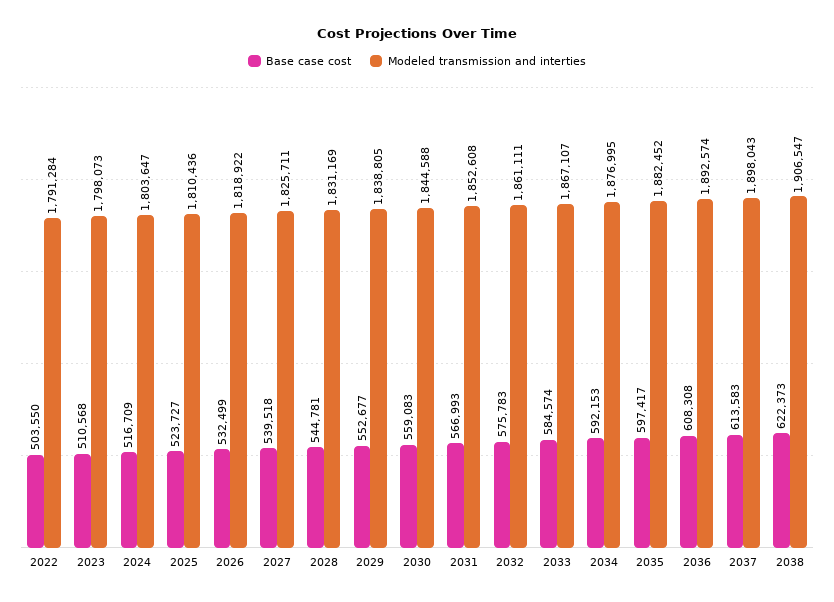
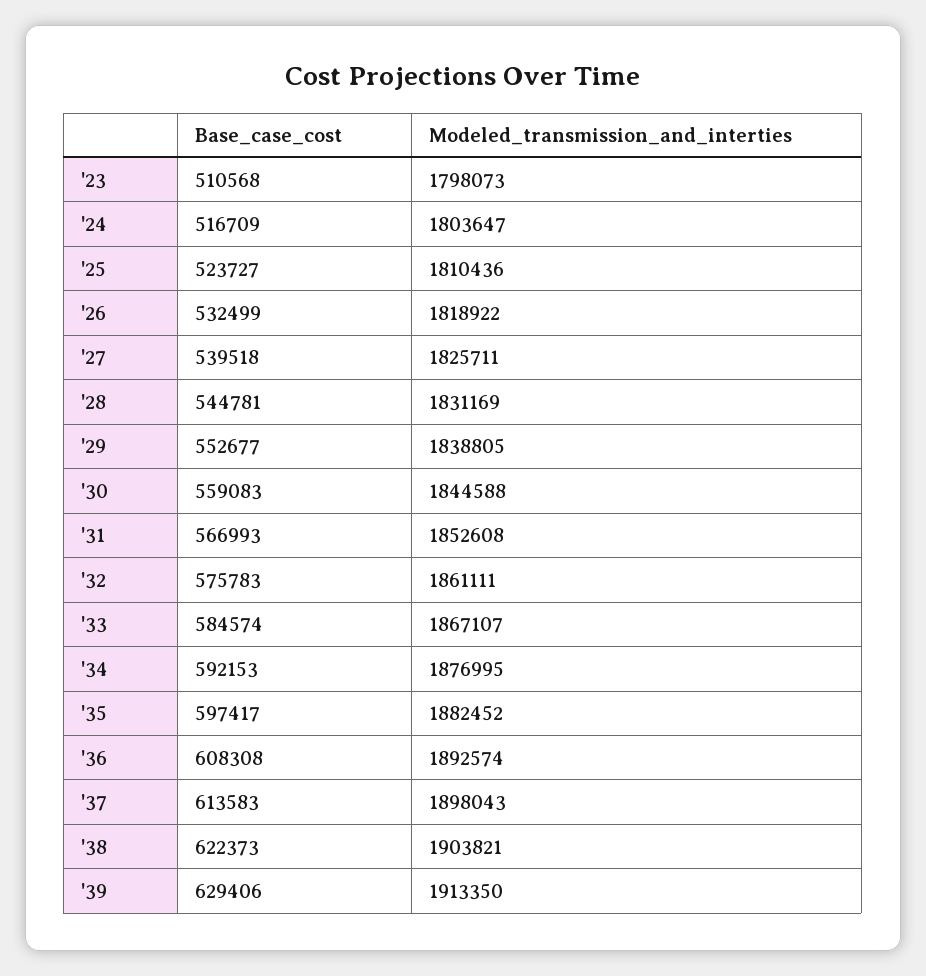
Base case cost, 2022: 503550 -> none
Modeled transmission and interties, 2022: 1791284 -> none
Modeled transmission and interties, 2038: 1906547 -> 1903821
Base case cost, '39: none -> 629406
Modeled transmission and interties, '39: none -> 1913350

